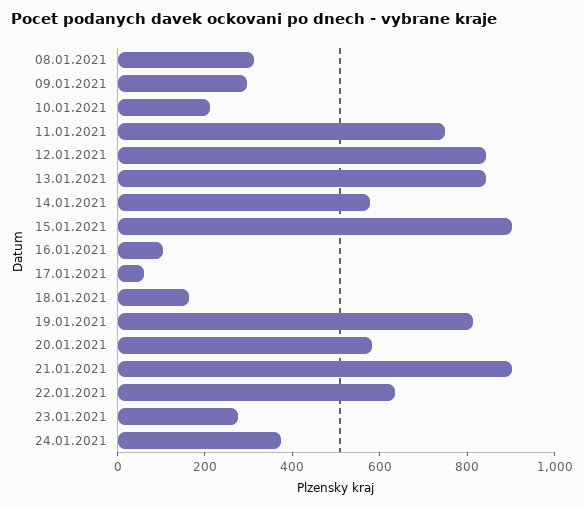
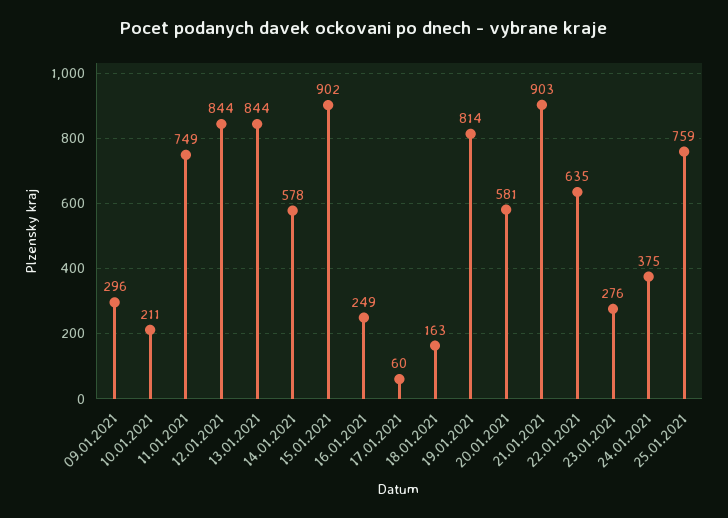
08.01.2021: 300 -> none
16.01.2021: 100 -> 249
25.01.2021: none -> 759

